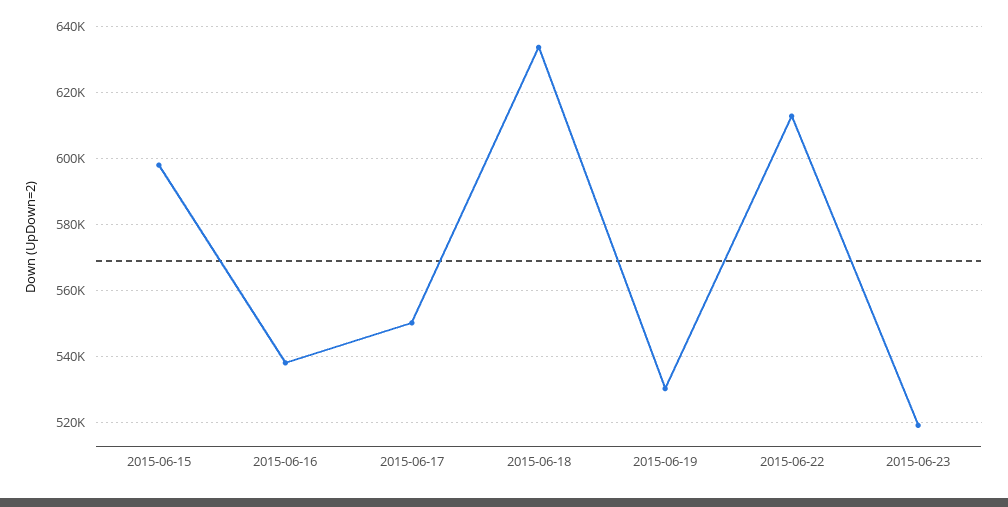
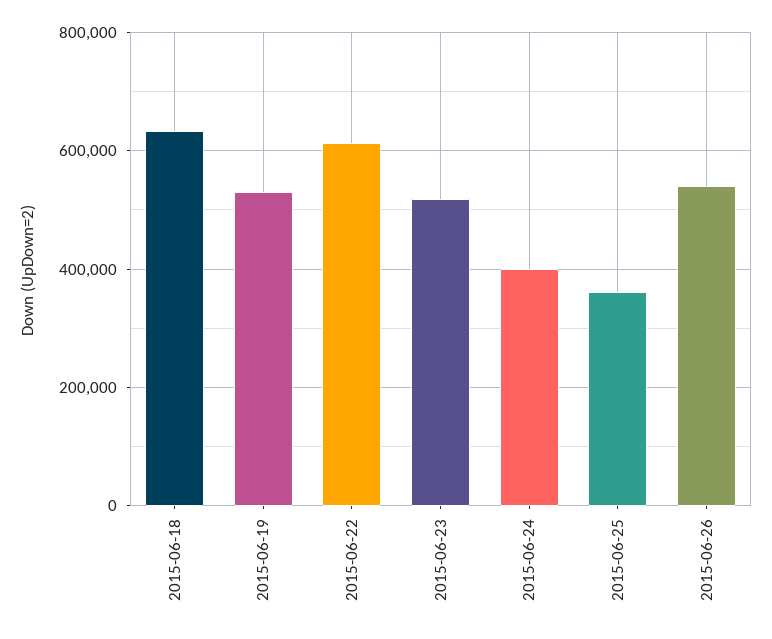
2015-06-15: 598000 -> none
2015-06-16: 538000 -> none
2015-06-17: 550000 -> none
2015-06-24: none -> 400000
2015-06-25: none -> 360000
2015-06-26: none -> 540000

